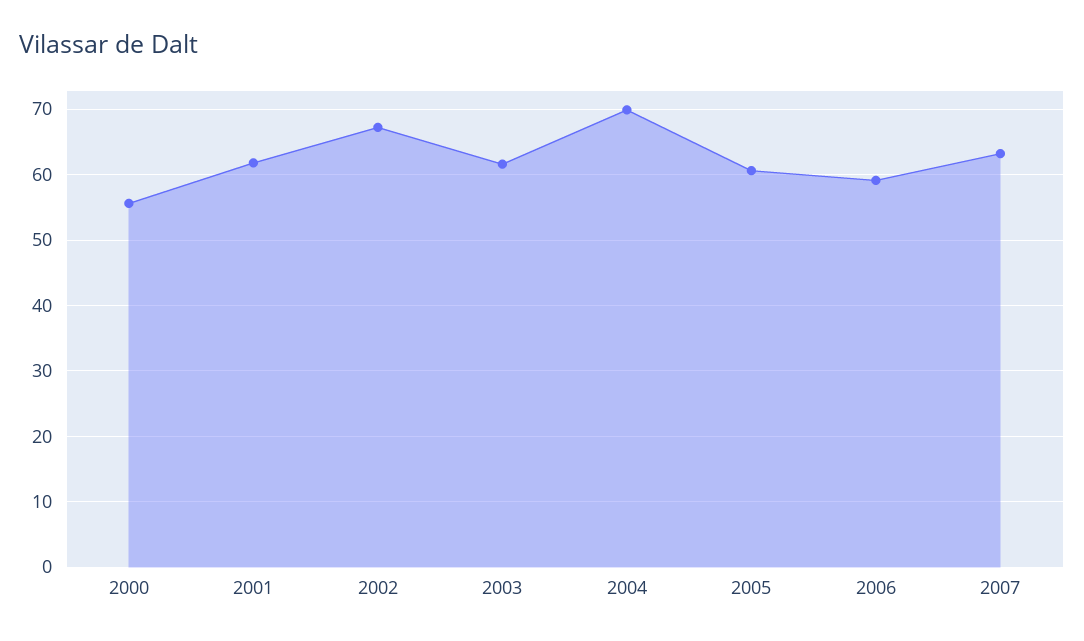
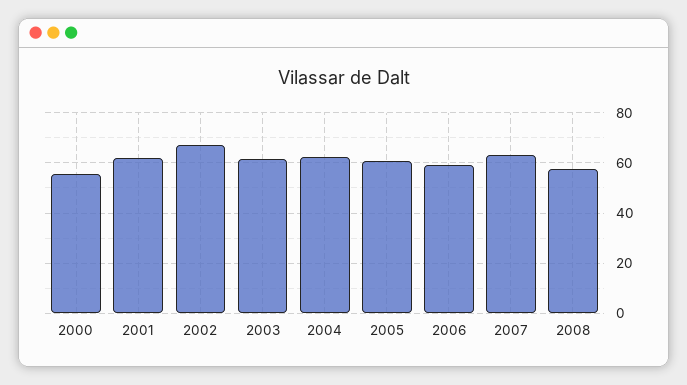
2004: 70 -> 62.5
2008: none -> 57.5

